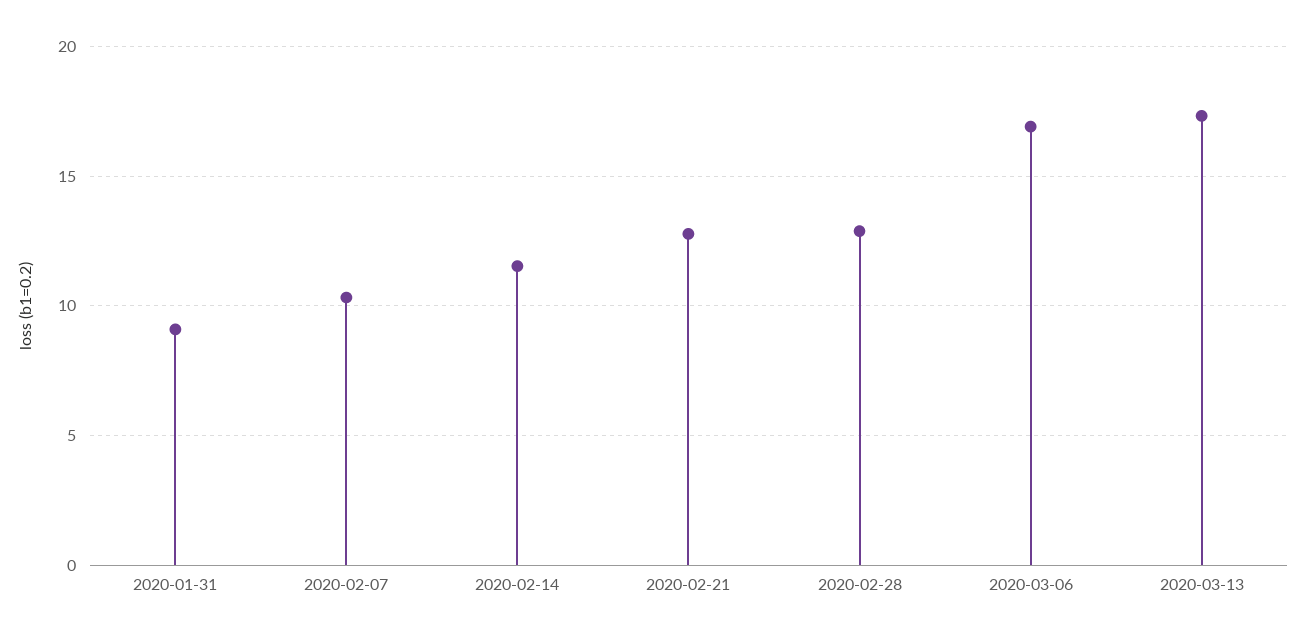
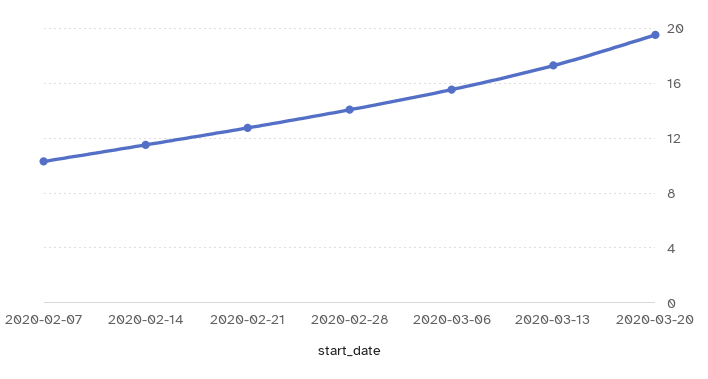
2020-01-31: 9 -> none
2020-02-28: 13 -> 14
2020-03-06: 17 -> 15.5
2020-03-20: none -> 19.5

